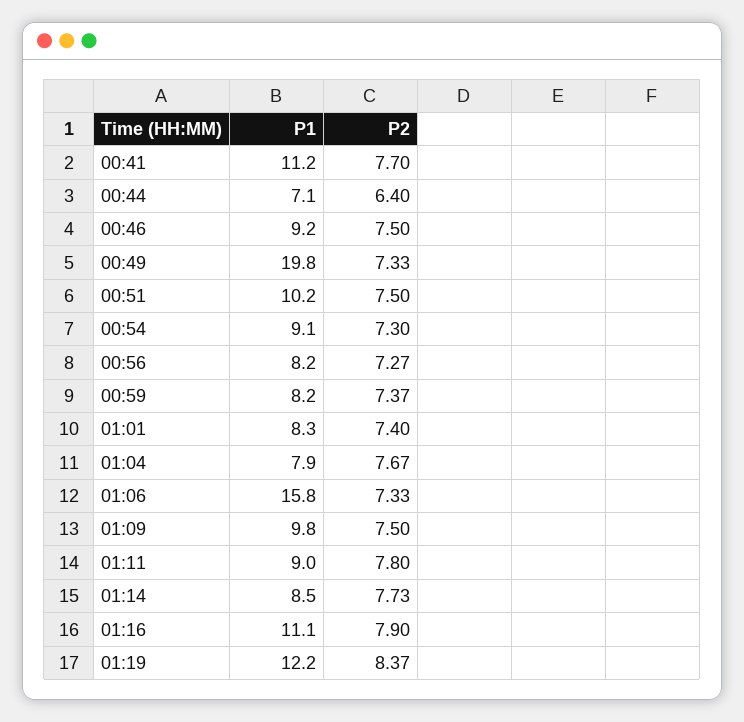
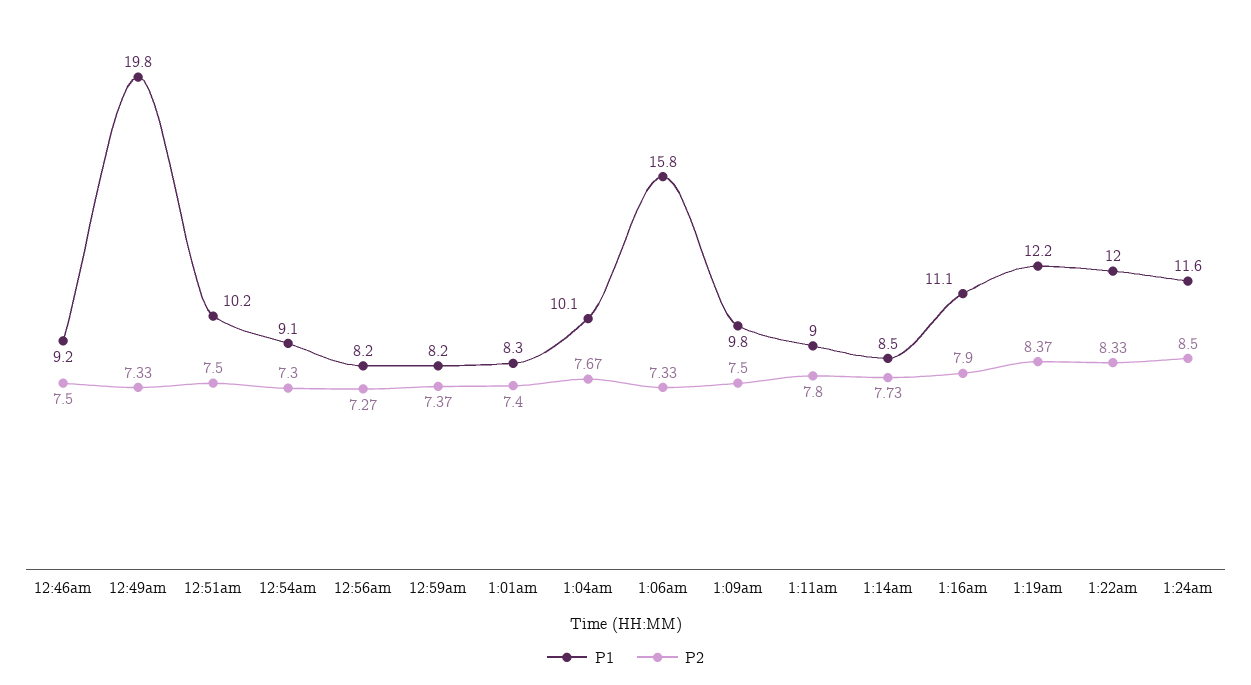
P1, 00:41: 11.2 -> none
P2, 00:41: 7.7 -> none
P1, 00:44: 7.1 -> none
P2, 00:44: 6.4 -> none
P1, 01:04: 7.9 -> 10.1
P1, 1:22am: none -> 12
P2, 1:22am: none -> 8.33
P1, 1:24am: none -> 11.6
P2, 1:24am: none -> 8.5

